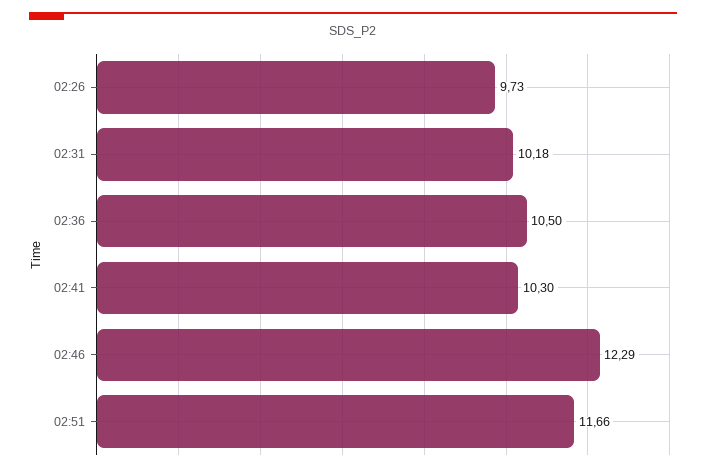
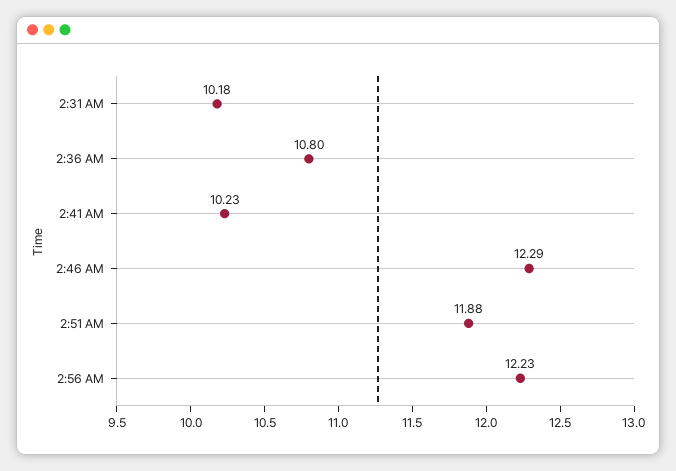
02:26: 9.73 -> none
02:36: 10.5 -> 10.8
02:41: 10.3 -> 10.23
02:51: 11.66 -> 11.88
2:56 AM: none -> 12.23

